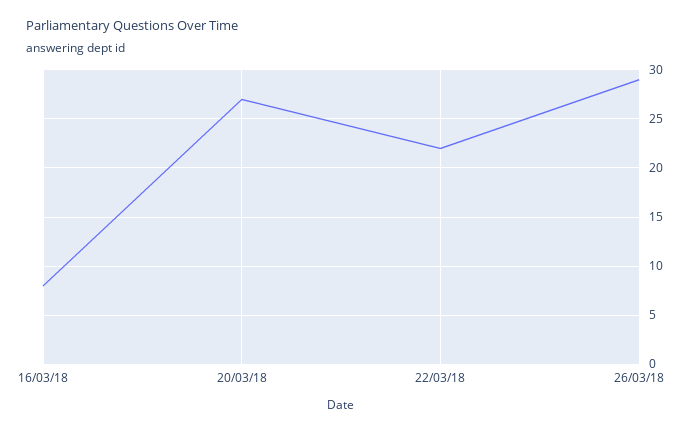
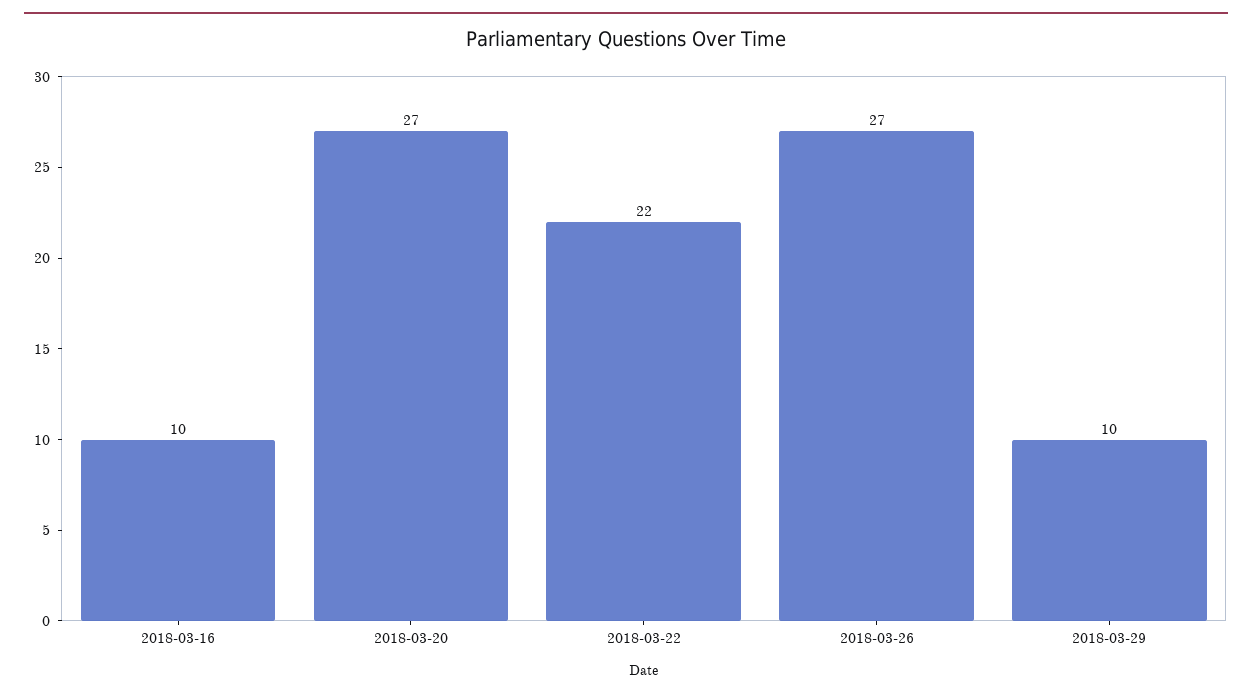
16/03/18: 8 -> 10
26/03/18: 29 -> 27
2018-03-29: none -> 10

